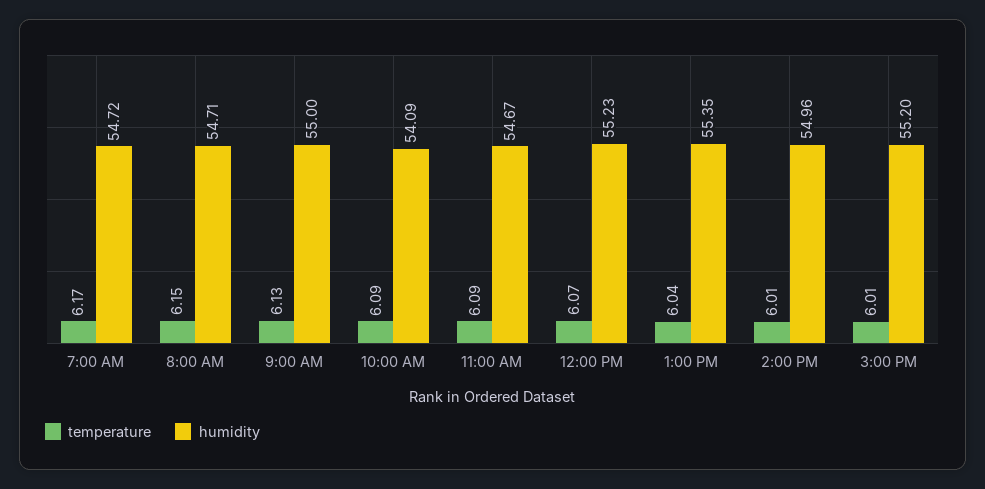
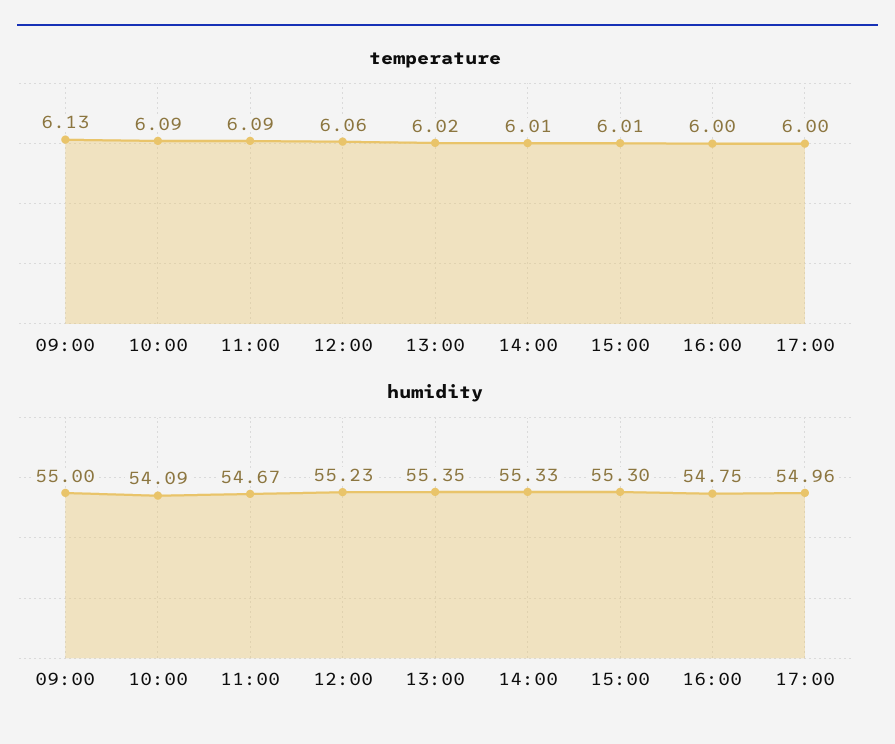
temperature, 7:00 AM: 6.17 -> none
humidity, 7:00 AM: 54.72 -> none
temperature, 8:00 AM: 6.15 -> none
humidity, 8:00 AM: 54.71 -> none
temperature, 12:00 PM: 6.07 -> 6.06
temperature, 1:00 PM: 6.04 -> 6.02
humidity, 2:00 PM: 54.96 -> 55.33
humidity, 3:00 PM: 55.2 -> 55.3
temperature, 16:00: none -> 6
temperature, 17:00: none -> 6
humidity, 16:00: none -> 54.75
humidity, 17:00: none -> 54.96

